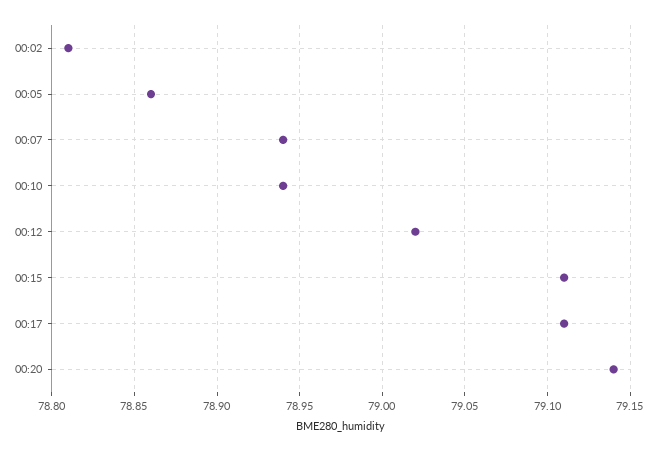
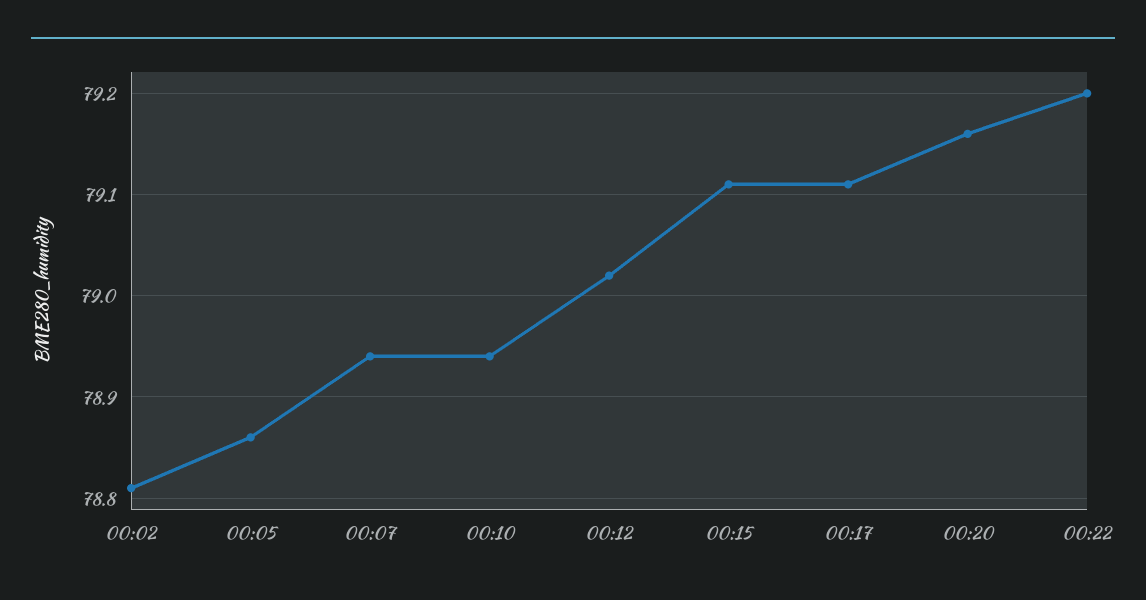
00:20: 79.14 -> 79.16
00:22: none -> 79.2

